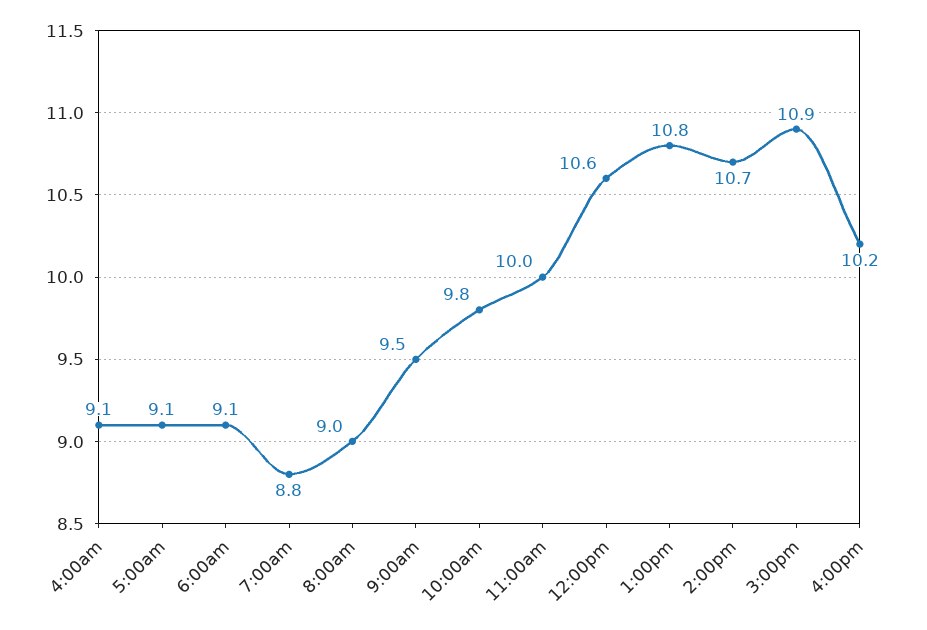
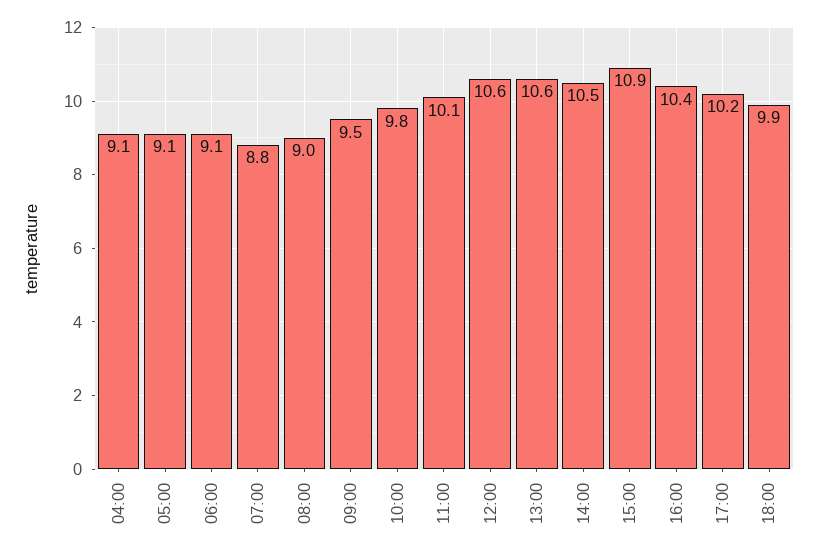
11:00am: 10 -> 10.1
1:00pm: 10.8 -> 10.6
2:00pm: 10.7 -> 10.5
4:00pm: 10.2 -> 10.4
17:00: none -> 10.2
18:00: none -> 9.9

